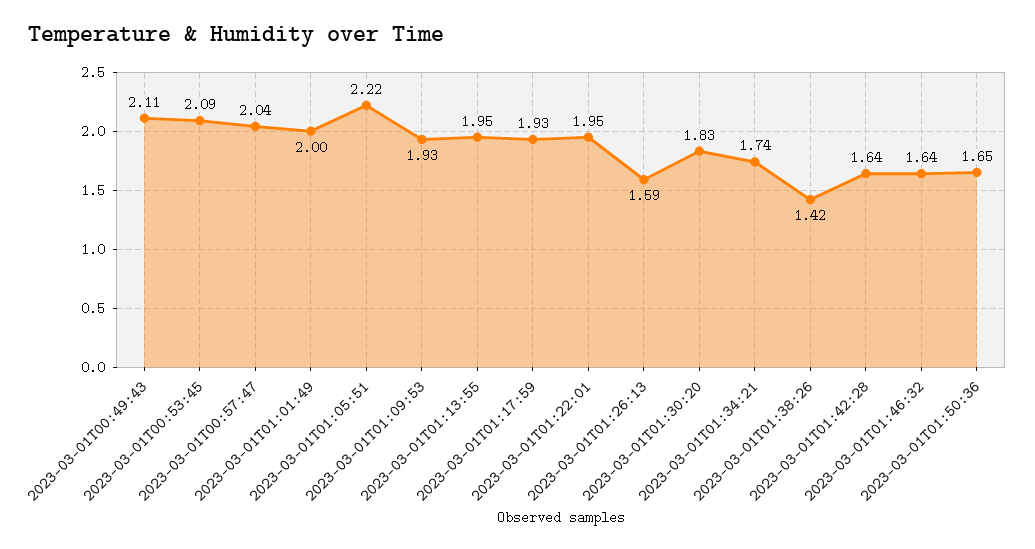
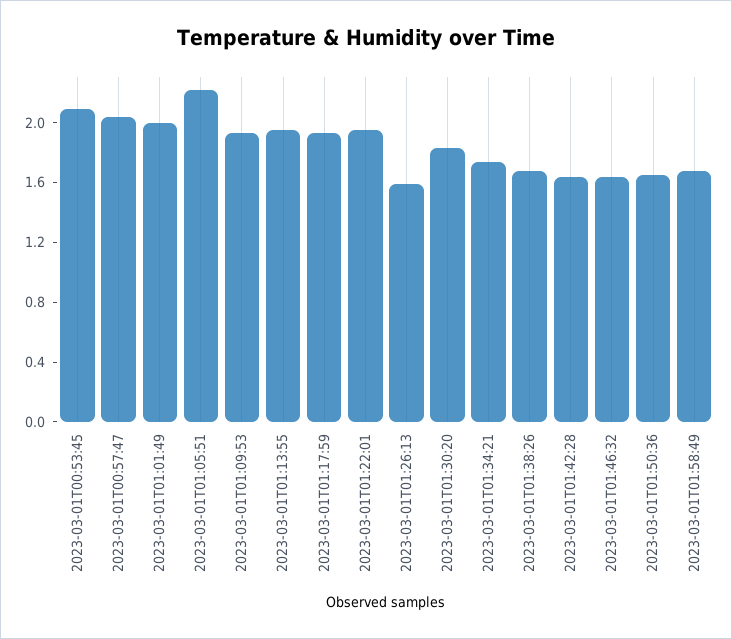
2023-03-01T00:49:43: 2.11 -> none
2023-03-01T01:38:26: 1.42 -> 1.7
2023-03-01T01:58:49: none -> 1.7

